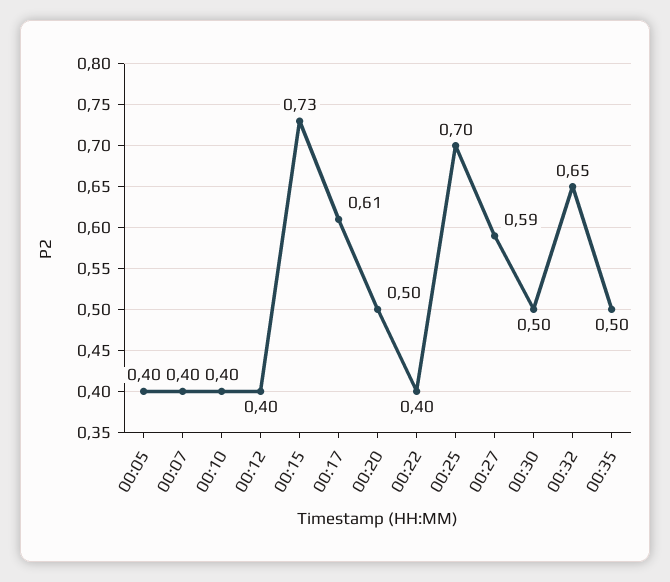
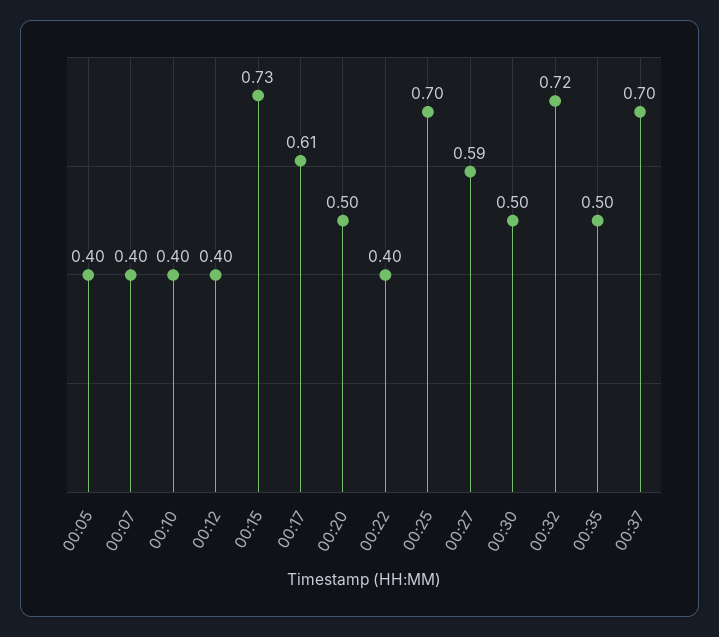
00:32: 0.65 -> 0.72
00:37: none -> 0.7

